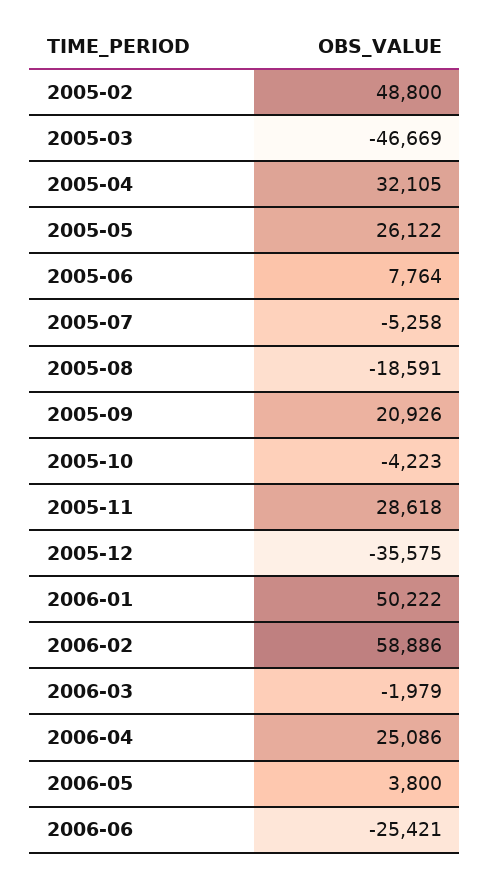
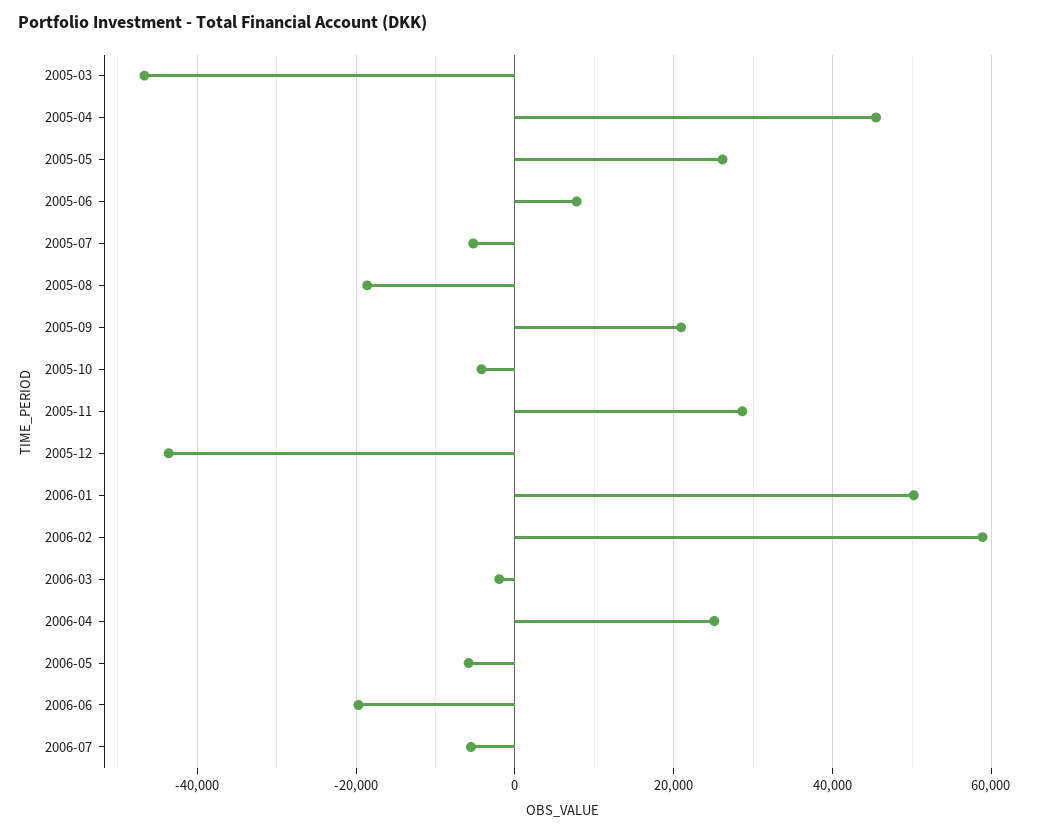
2005-02: 48800 -> none
2005-04: 32105 -> 46000
2005-12: -35575 -> -44000
2006-05: 3800 -> -6000
2006-06: -25421 -> -20000
2006-07: none -> -6000

